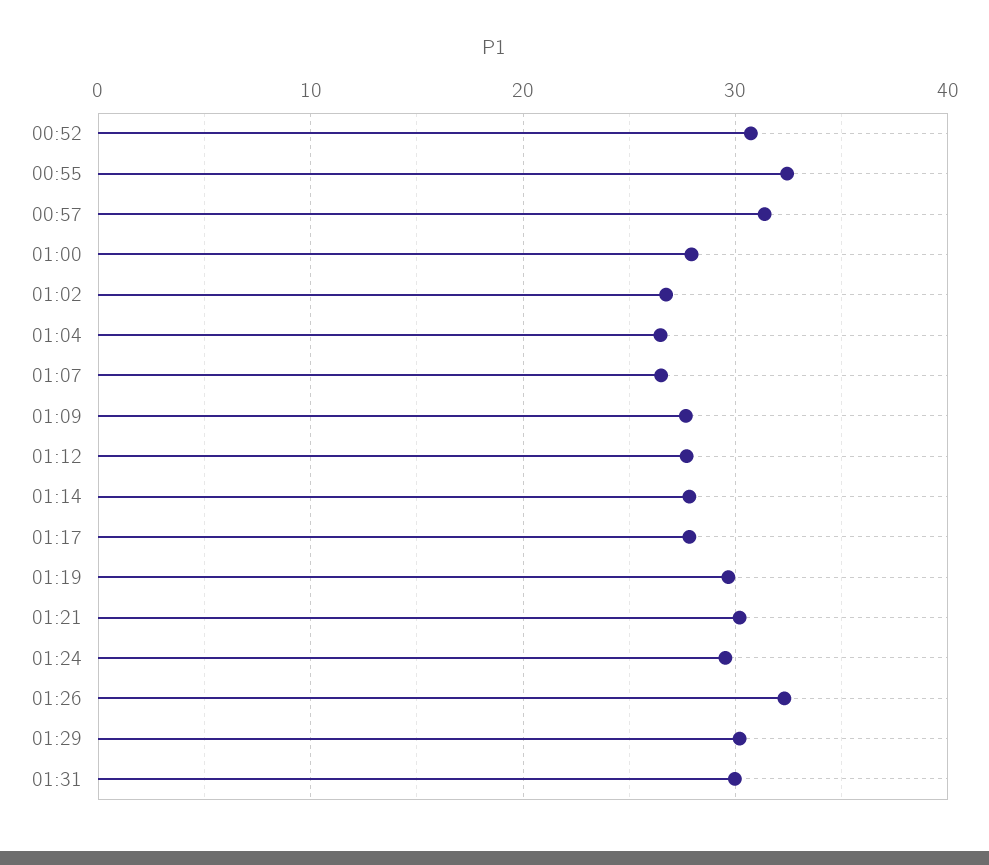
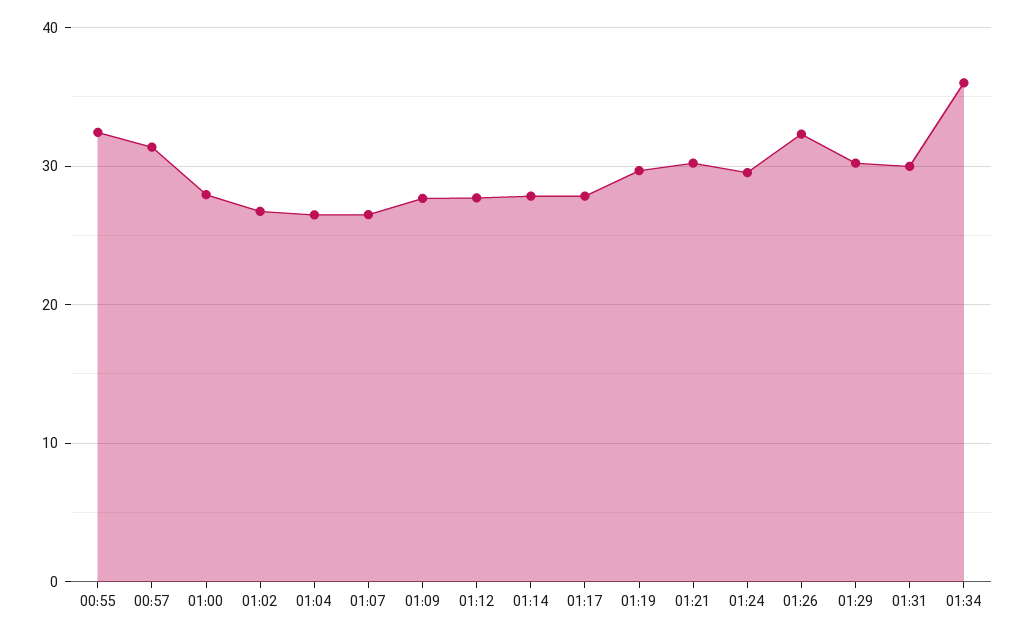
00:52: 31 -> none
01:34: none -> 36

